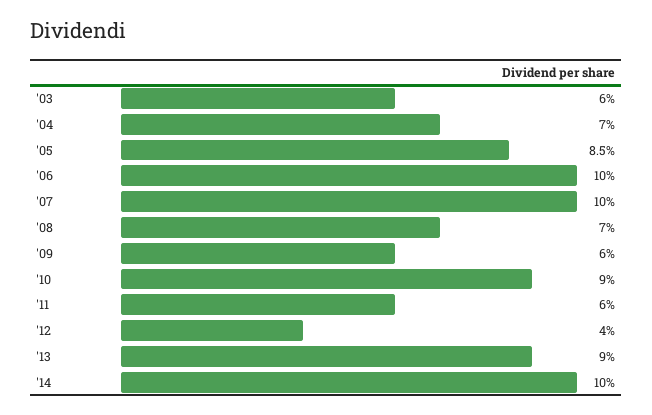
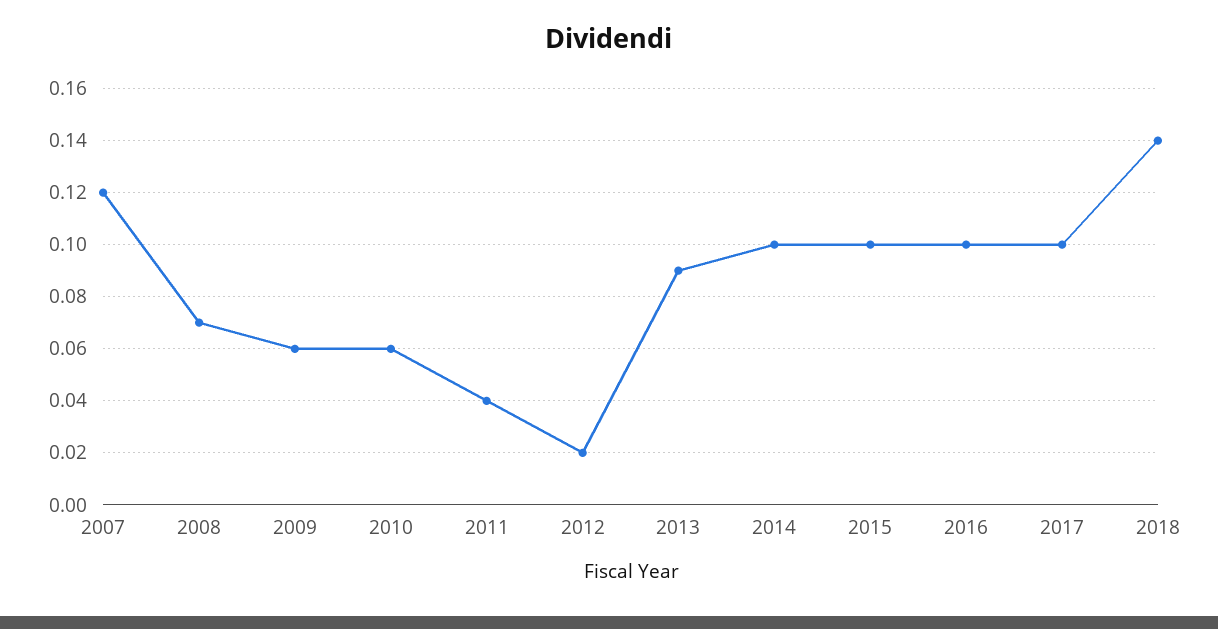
'03: 0.06 -> none
'04: 0.07 -> none
'05: 0.085 -> none
'06: 0.1 -> none
'07: 0.1 -> 0.12
'10: 0.09 -> 0.06
'11: 0.06 -> 0.04
'12: 0.04 -> 0.02
2015: none -> 0.1
2016: none -> 0.1
2017: none -> 0.1
2018: none -> 0.14

